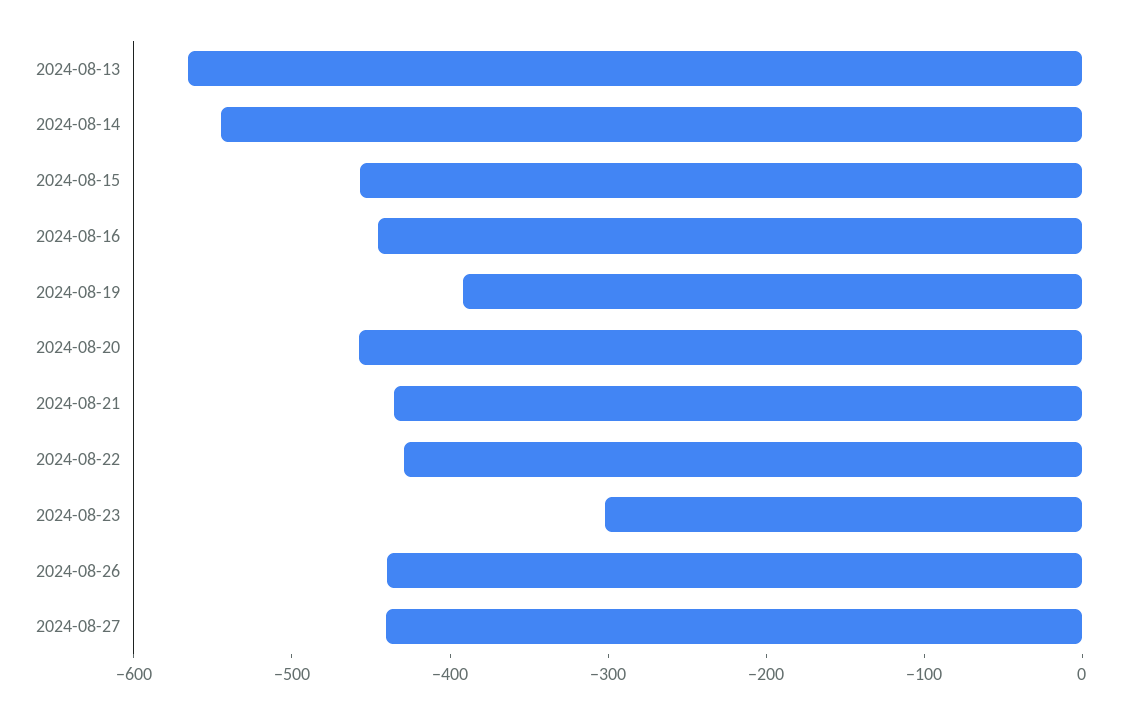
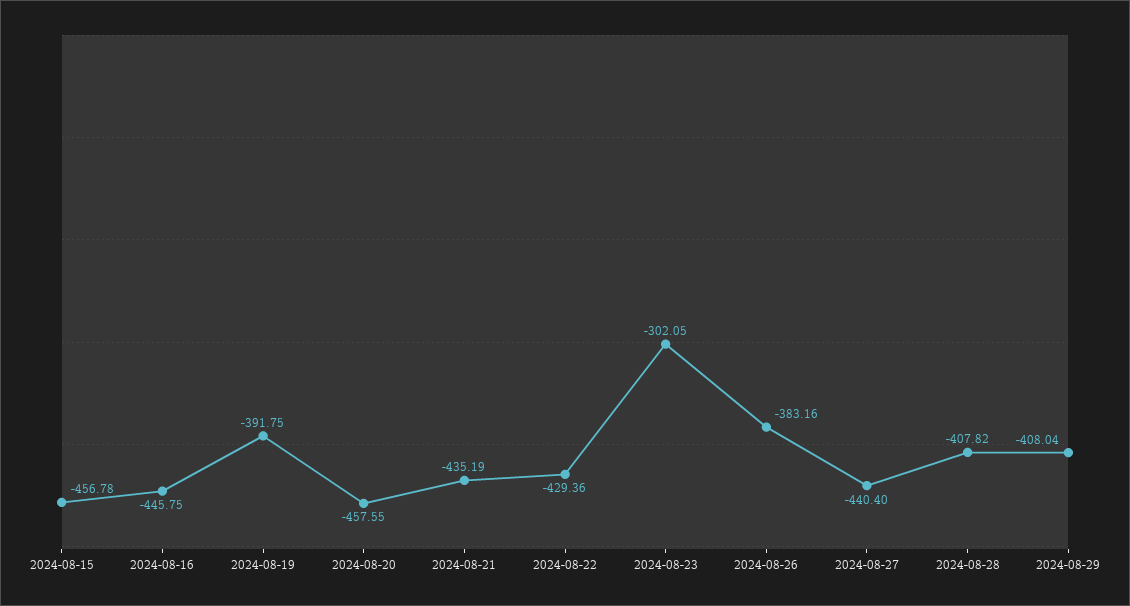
2024-08-13: -560 -> none
2024-08-14: -540 -> none
2024-08-26: -440 -> -383.16
2024-08-28: none -> -407.82
2024-08-29: none -> -408.04

